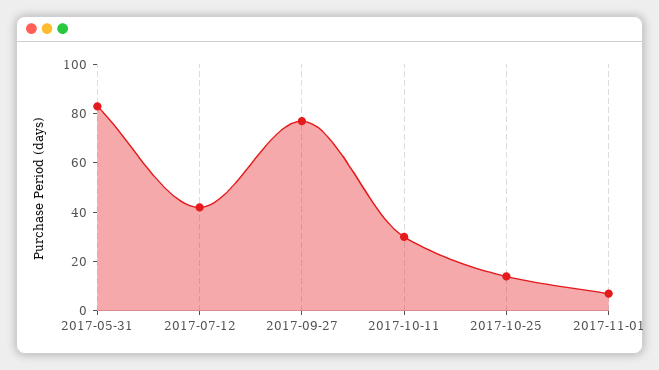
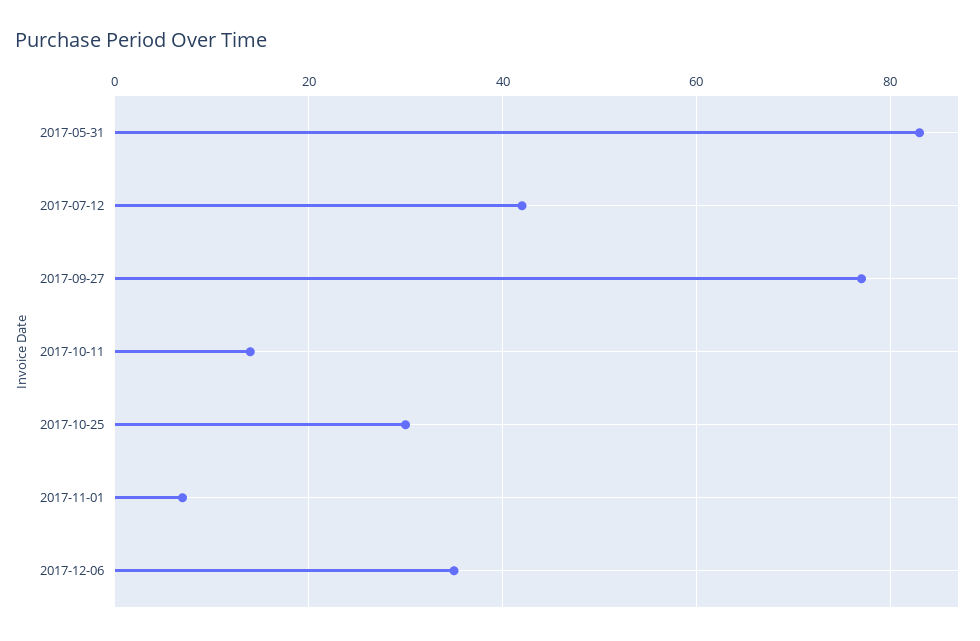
2017-10-11: 30 -> 15
2017-10-25: 15 -> 30
2017-12-06: none -> 35

